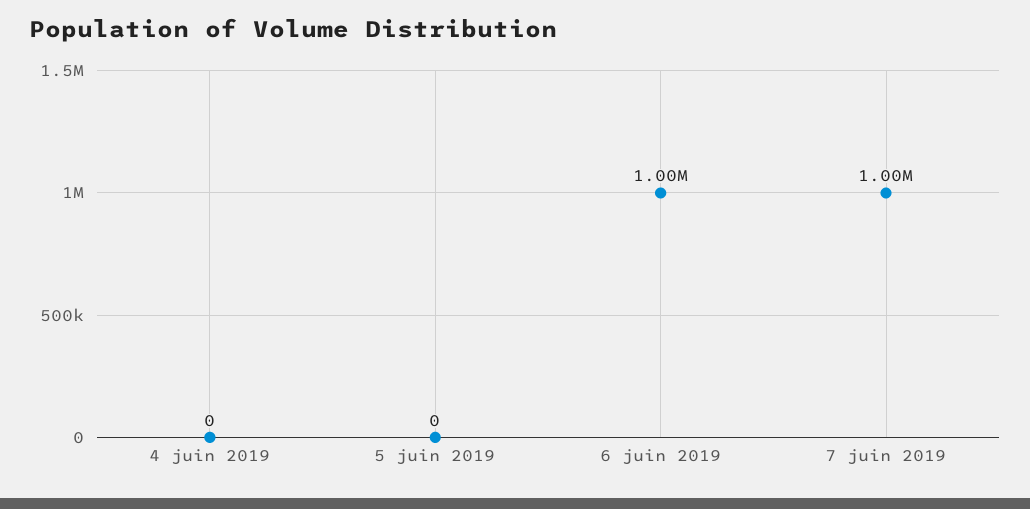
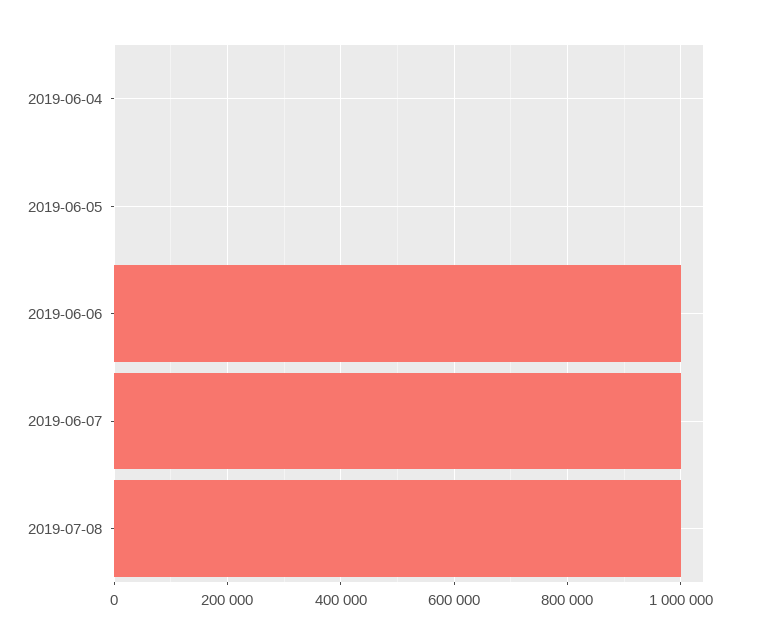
2019-07-08: none -> 1000000

